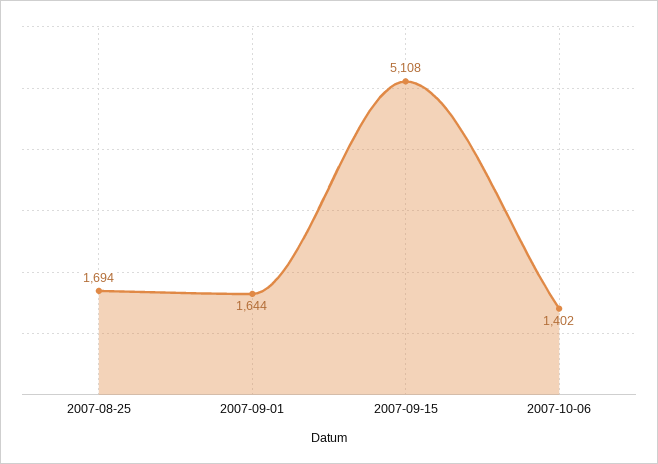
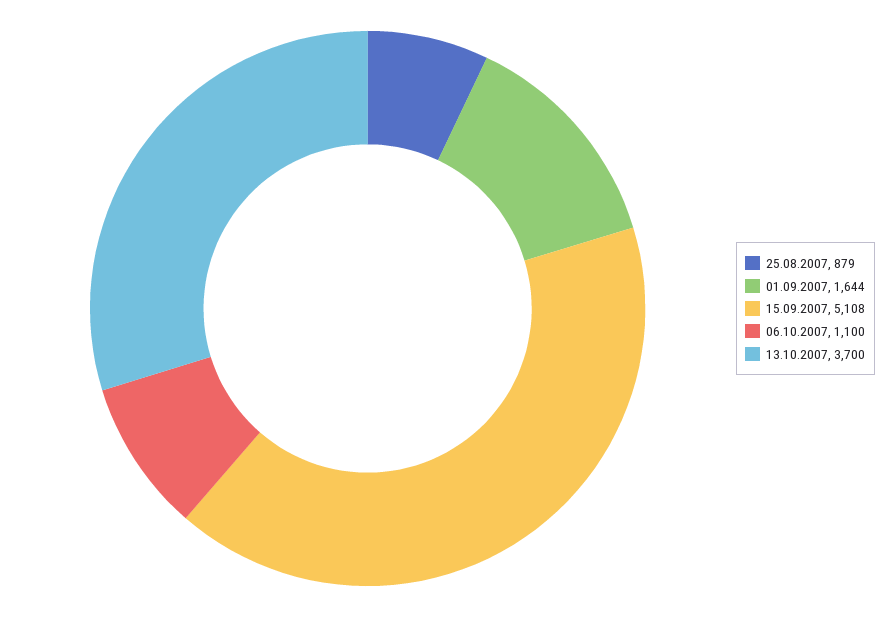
2007-08-25: 1694 -> 879
2007-10-06: 1402 -> 1100
13.10.2007: none -> 3700

